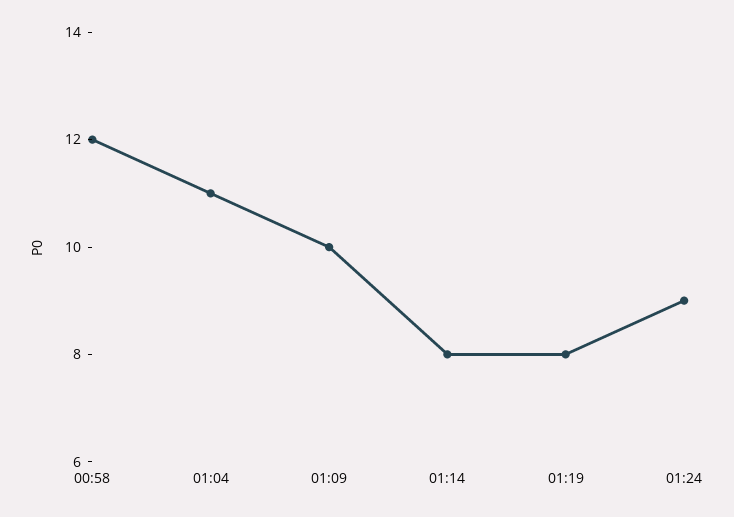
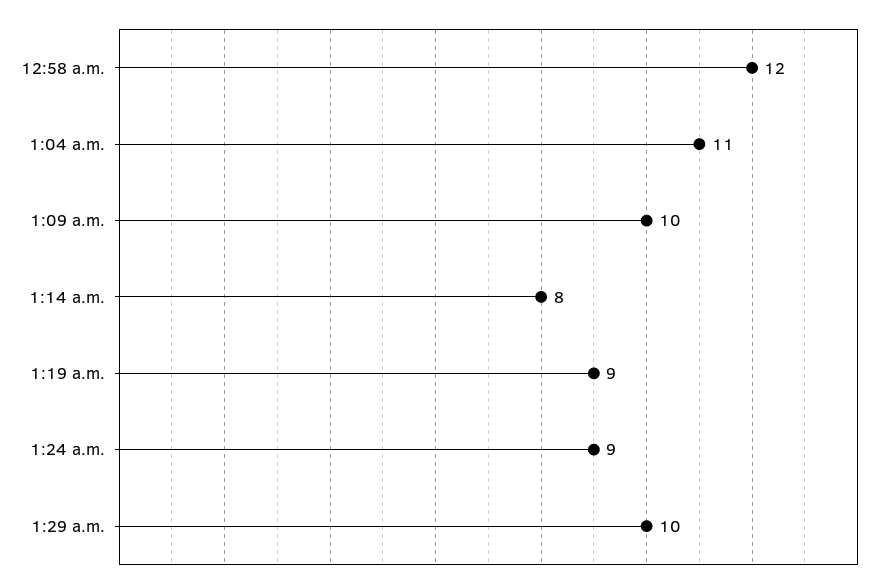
01:19: 8 -> 9
1:29 a.m.: none -> 10

